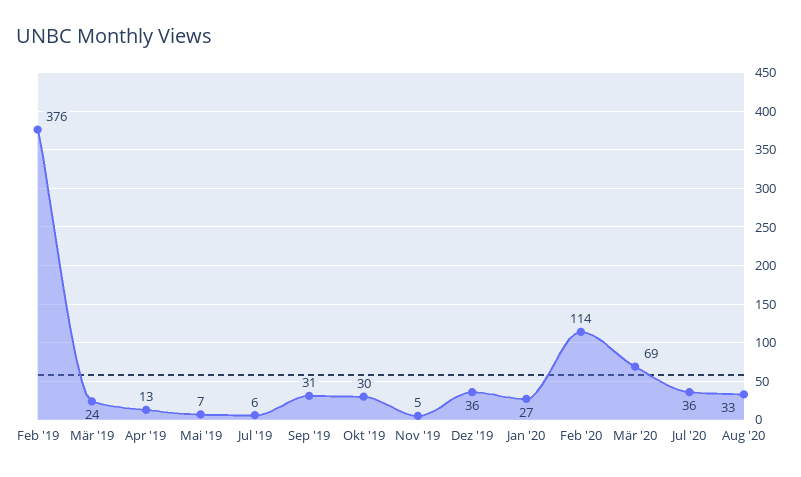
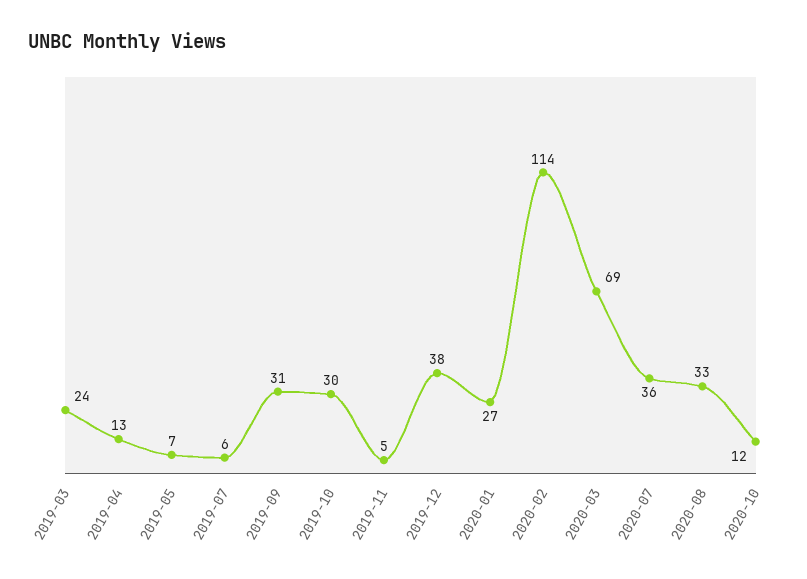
Feb '19: 376 -> none
Dez '19: 36 -> 38
2020-10: none -> 12

